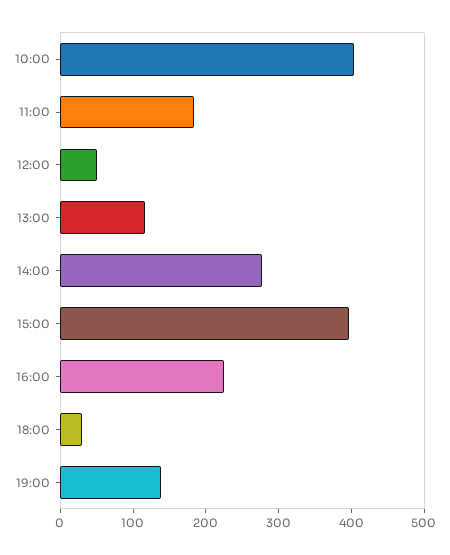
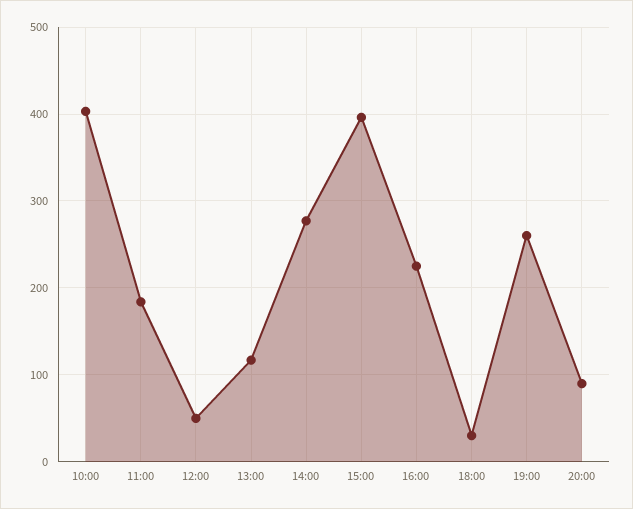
19:00: 140 -> 260
20:00: none -> 90

